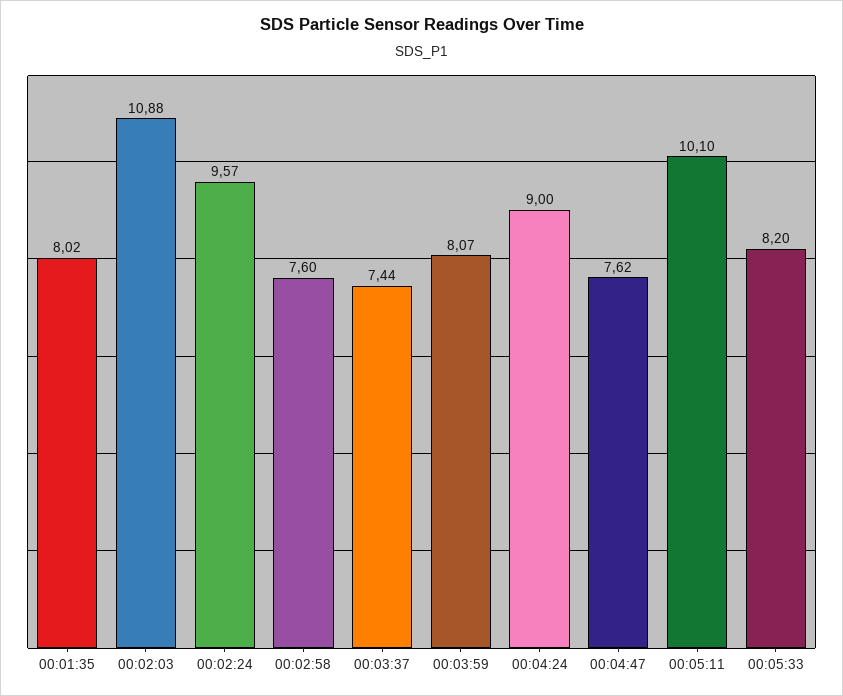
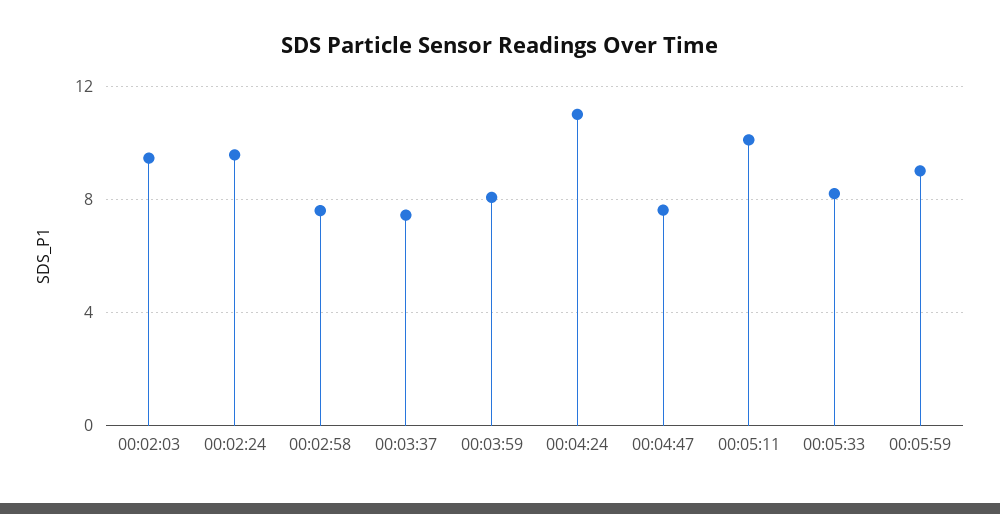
00:01:35: 8.02 -> none
00:02:03: 10.88 -> 9.5
00:04:24: 9 -> 11
00:05:59: none -> 9

